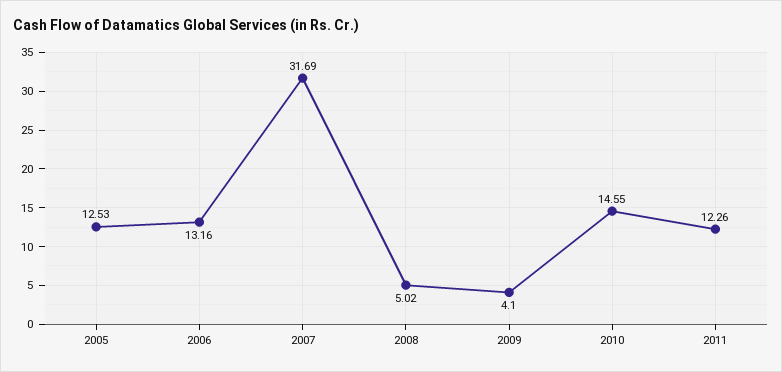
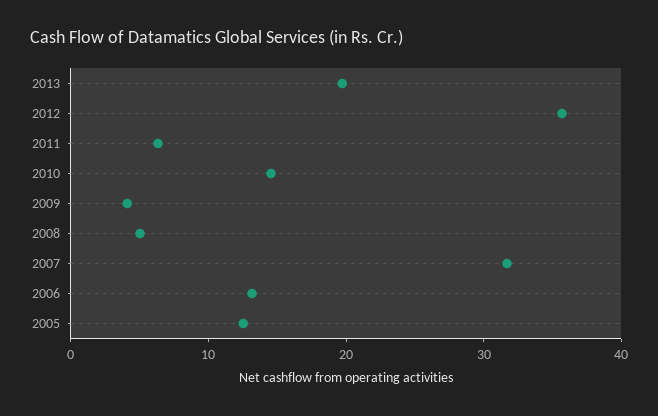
2011: 12.26 -> 6
2013: none -> 20
2012: none -> 36

